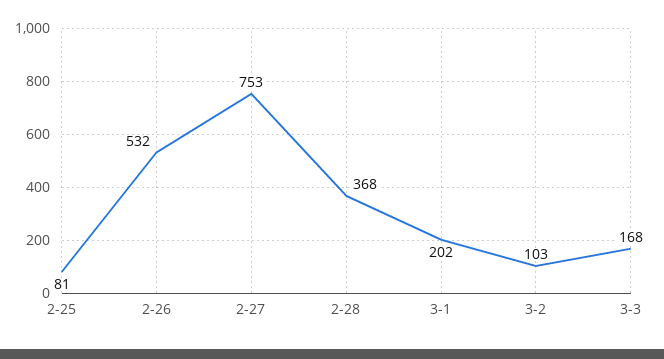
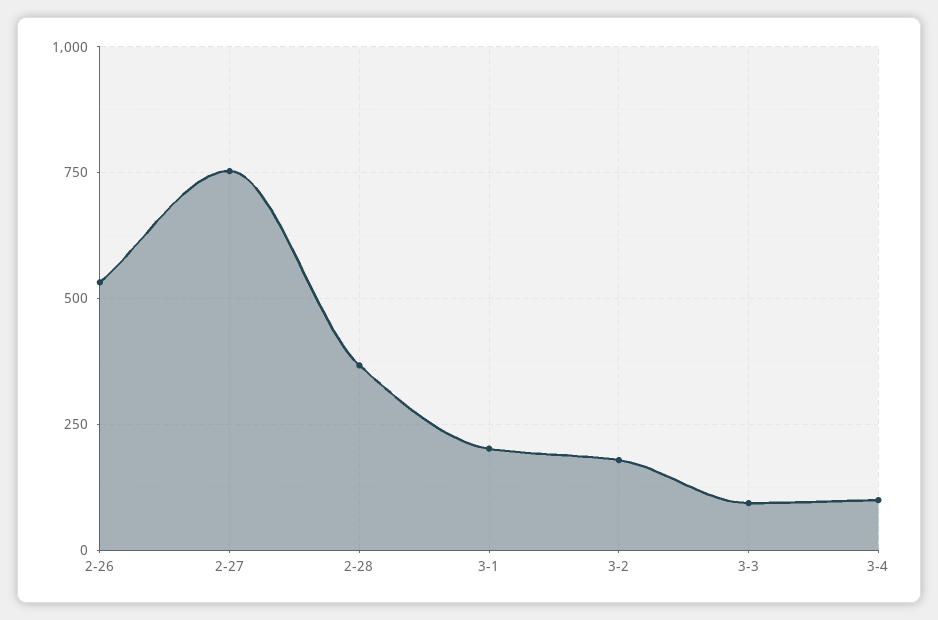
2-25: 81 -> none
3-2: 103 -> 175
3-3: 168 -> 100
3-4: none -> 100

